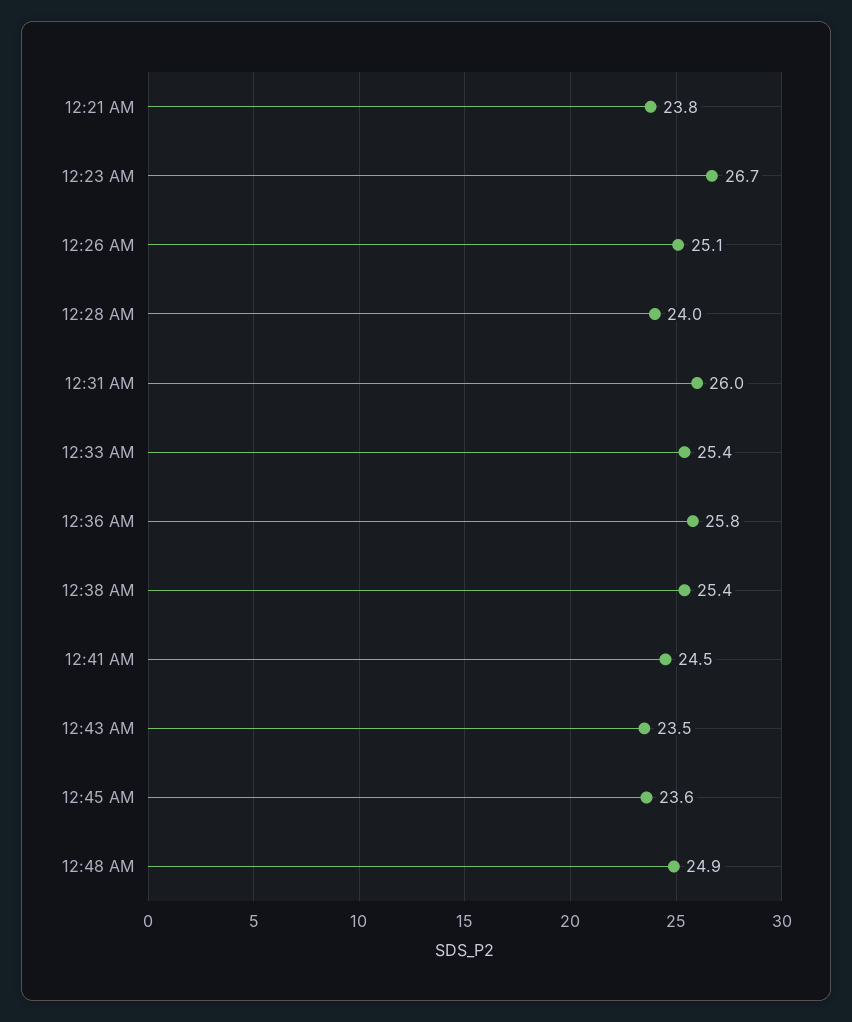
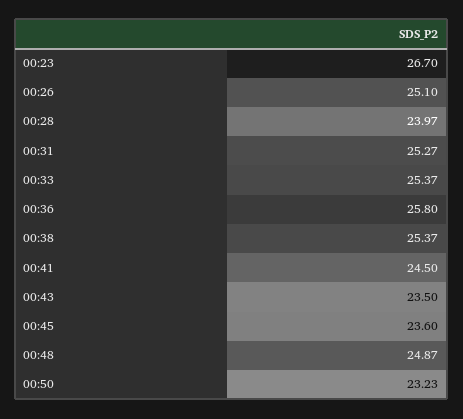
12:21 AM: 23.8 -> none
12:31 AM: 26 -> 25.27
00:50: none -> 23.23

